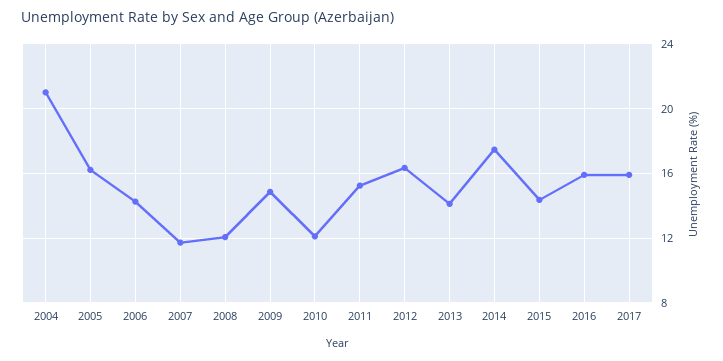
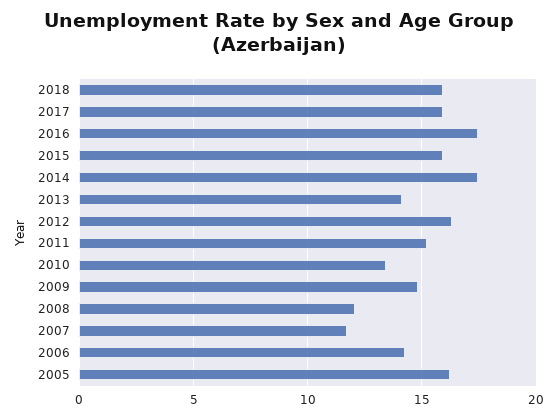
2004: 21 -> none
2010: 12 -> 13.5
2015: 14.5 -> 16
2016: 16 -> 17.5
2018: none -> 16

